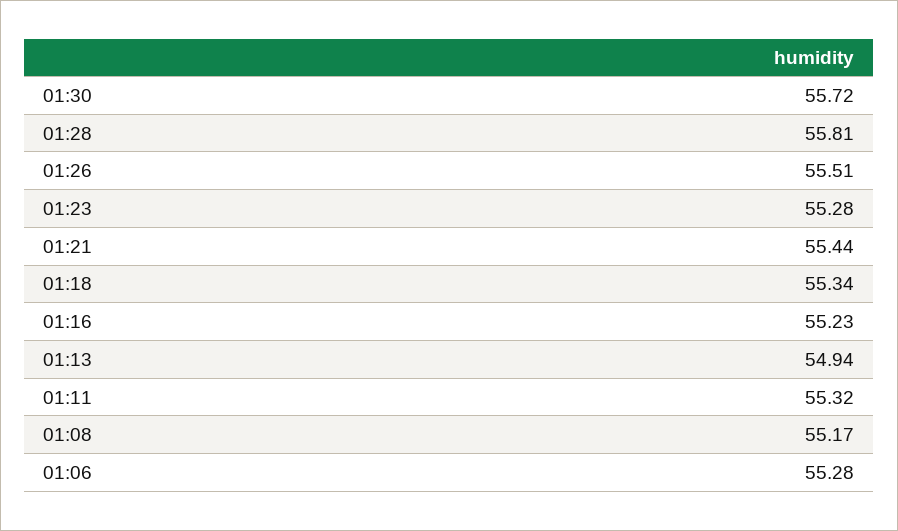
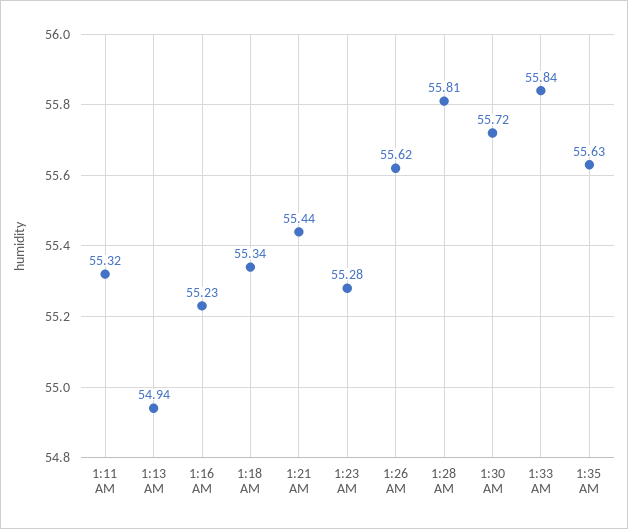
01:26: 55.51 -> 55.62
01:08: 55.17 -> none
01:06: 55.28 -> none
1:33 AM: none -> 55.84
1:35 AM: none -> 55.63

